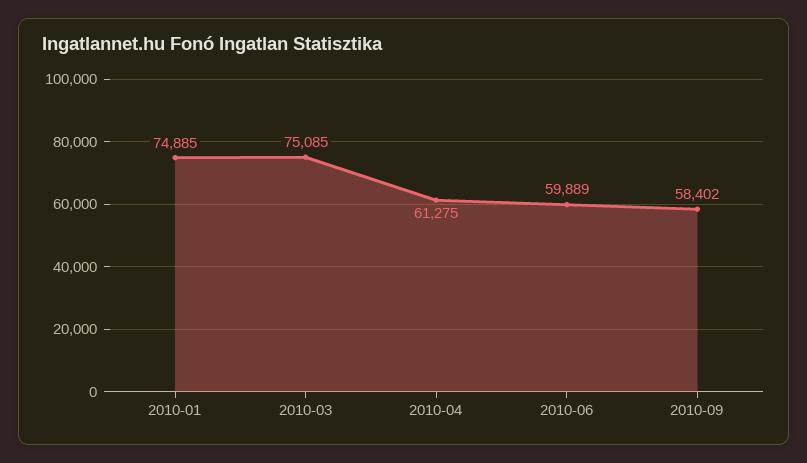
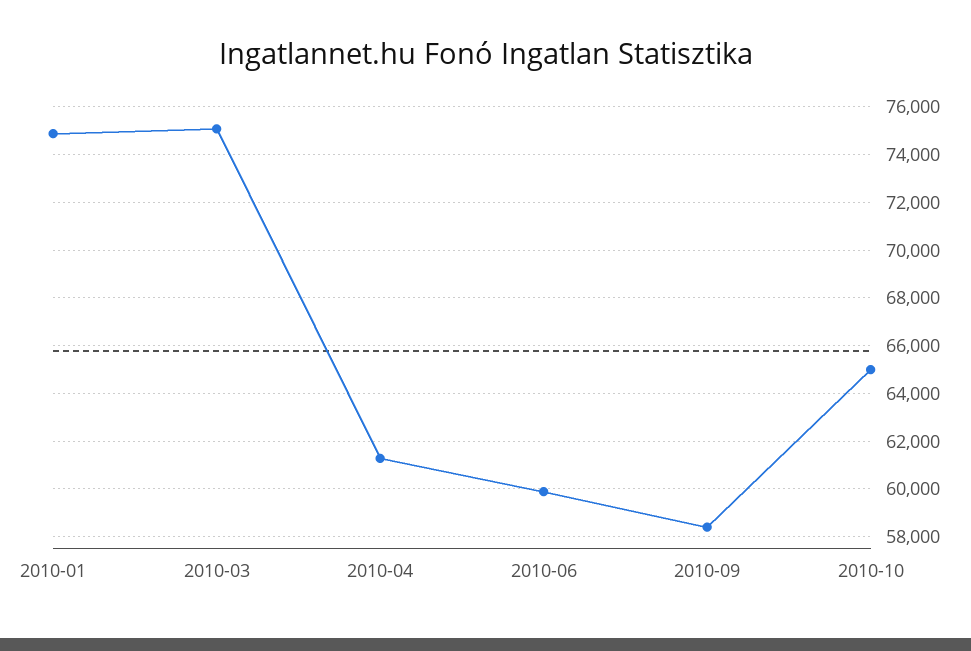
2010-10: none -> 65000

